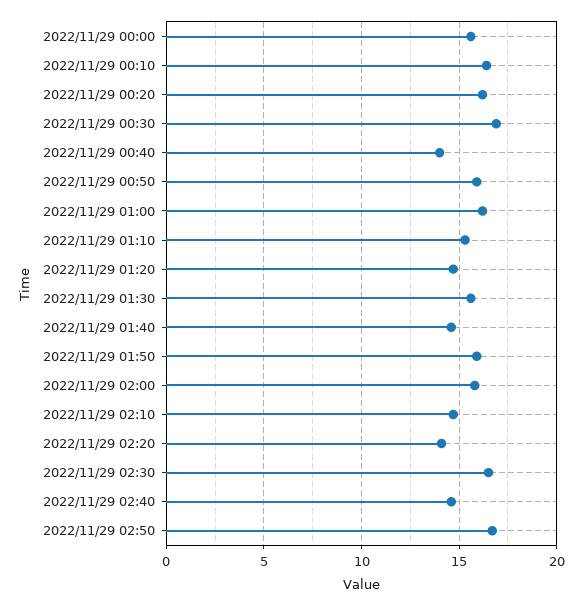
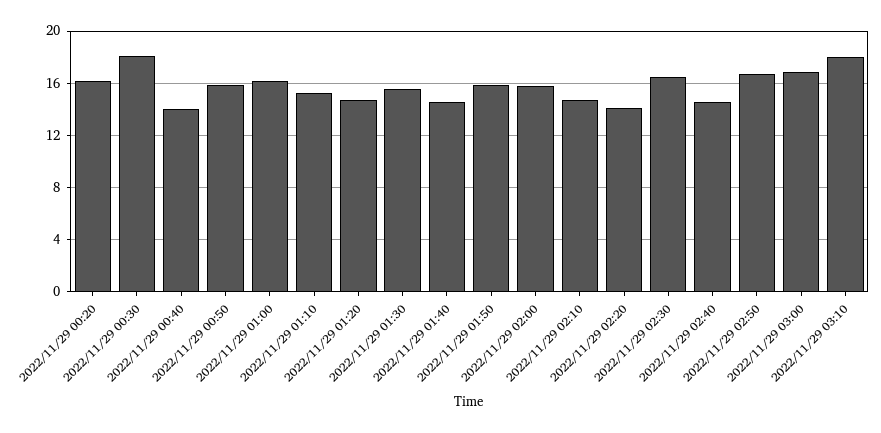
2022/11/29 00:00: 15.5 -> none
2022/11/29 00:10: 16.5 -> none
2022/11/29 00:30: 17 -> 18
2022/11/29 03:00: none -> 17
2022/11/29 03:10: none -> 18

